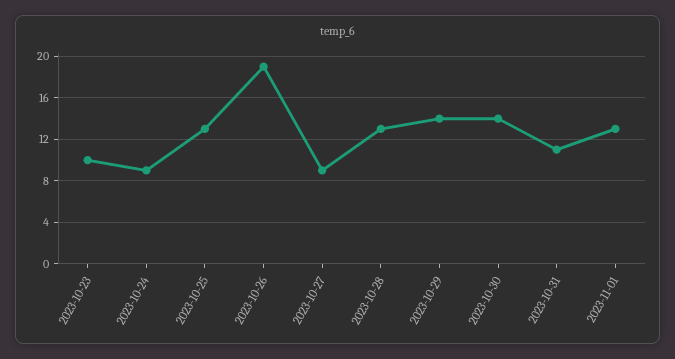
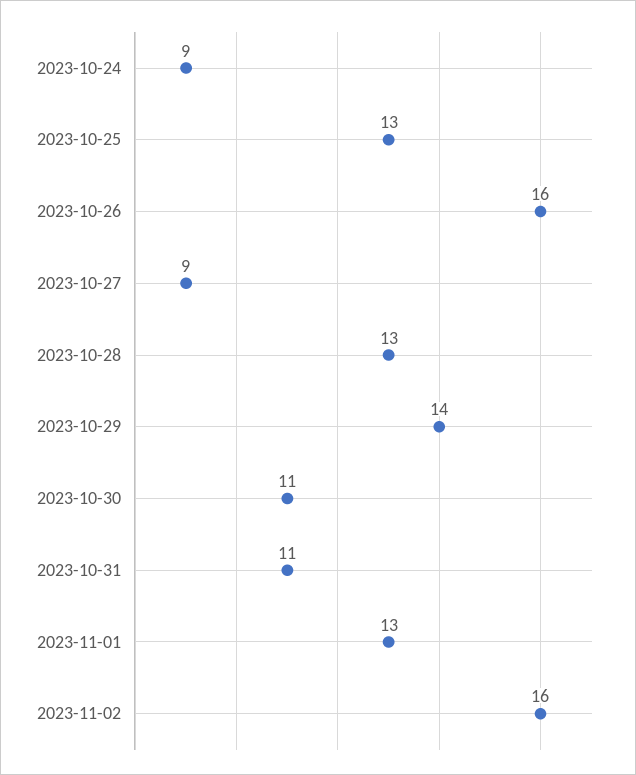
2023-10-23: 10 -> none
2023-10-26: 19 -> 16
2023-10-30: 14 -> 11
2023-11-02: none -> 16

